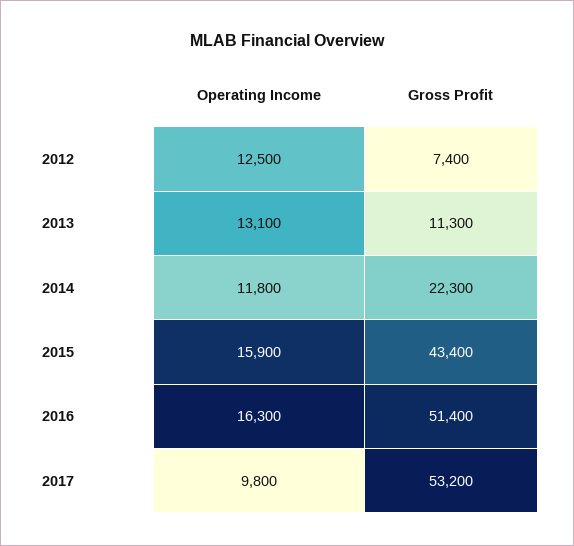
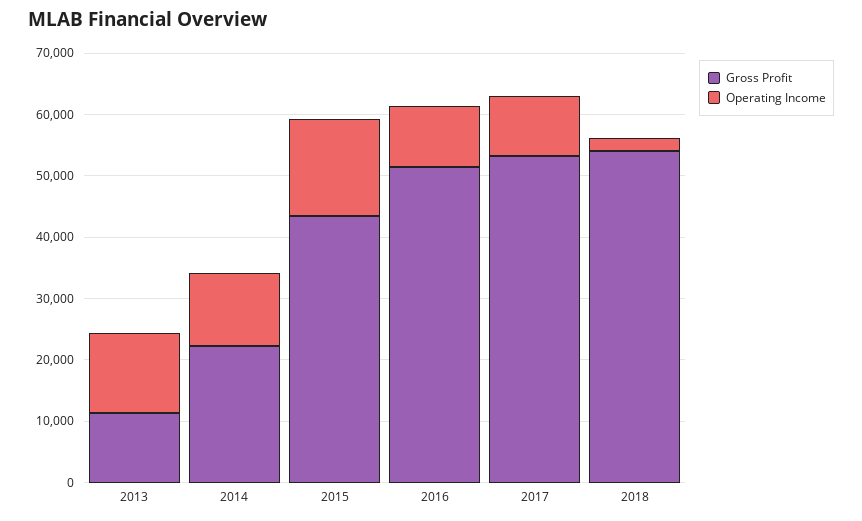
Operating Income, 2012: 12500 -> none
Gross Profit, 2012: 7400 -> none
Operating Income, 2016: 16300 -> 10000
Gross Profit, 2018: none -> 54000
Operating Income, 2018: none -> 2000

